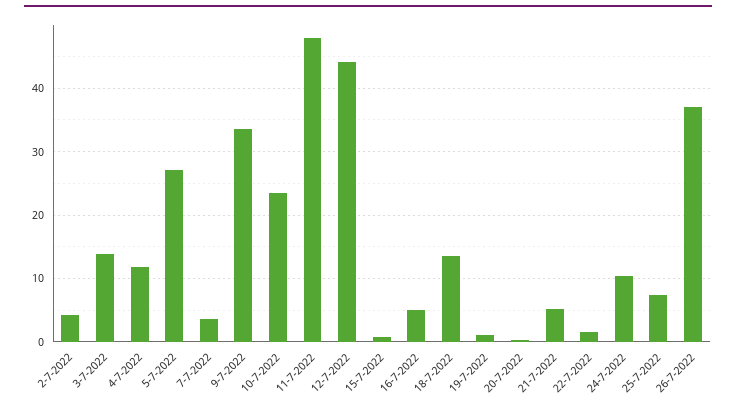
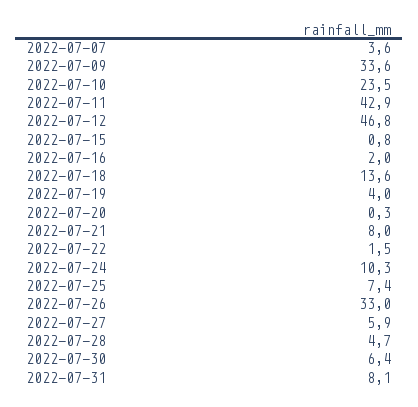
2-7-2022: 4 -> none
3-7-2022: 14 -> none
4-7-2022: 12 -> none
5-7-2022: 27 -> none
11-7-2022: 48 -> 42.9
12-7-2022: 44 -> 46.8
16-7-2022: 5 -> 2
19-7-2022: 1 -> 4
21-7-2022: 5 -> 8
26-7-2022: 37 -> 33
2022-07-27: none -> 5.9
2022-07-28: none -> 4.7
2022-07-30: none -> 6.4
2022-07-31: none -> 8.1

